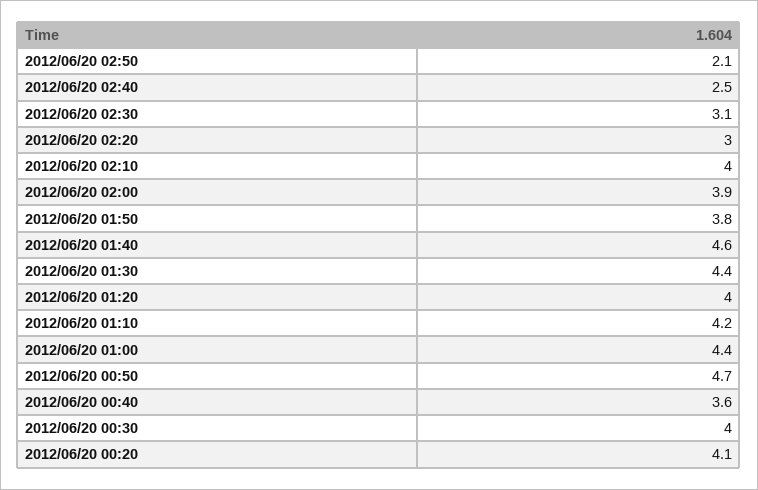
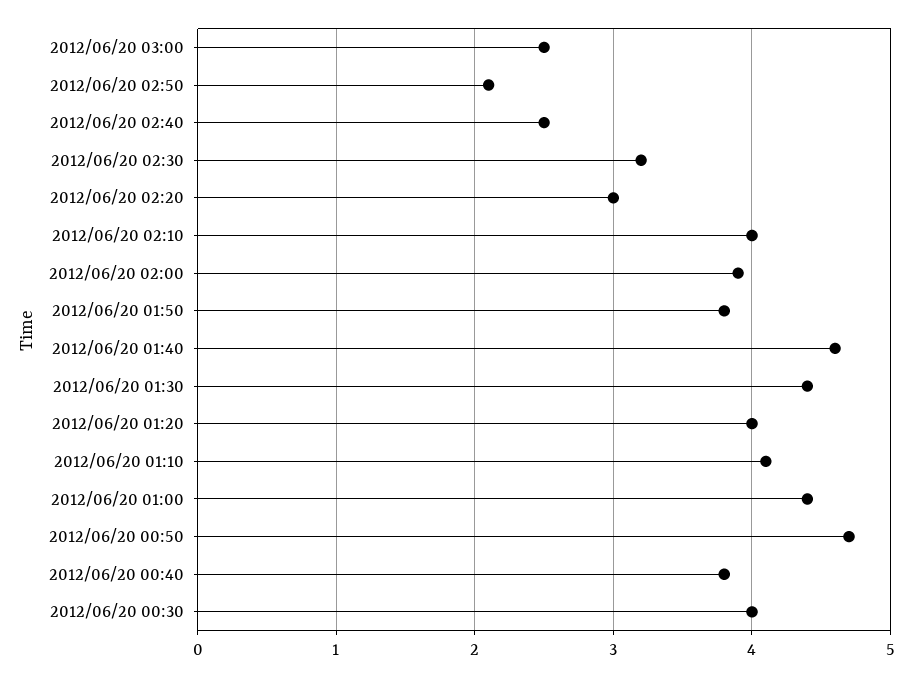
2012/06/20 02:30: 3.1 -> 3.2
2012/06/20 01:10: 4.2 -> 4.1
2012/06/20 00:40: 3.6 -> 3.8
2012/06/20 00:20: 4.1 -> none
2012/06/20 03:00: none -> 2.5

